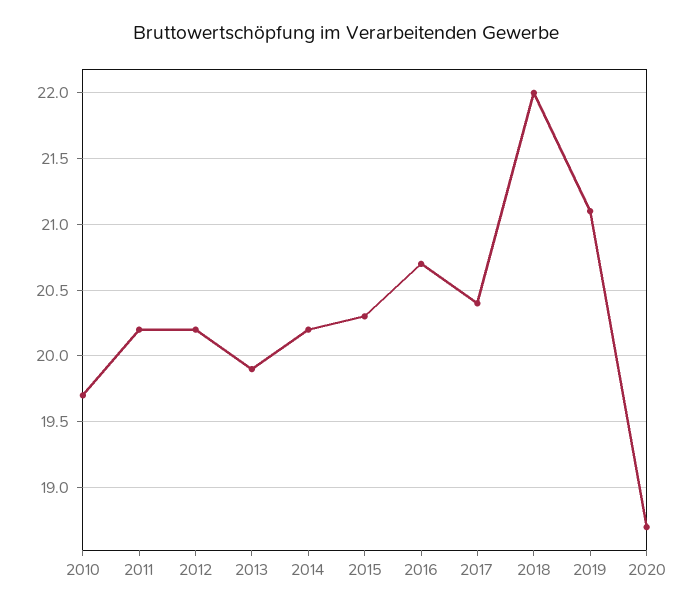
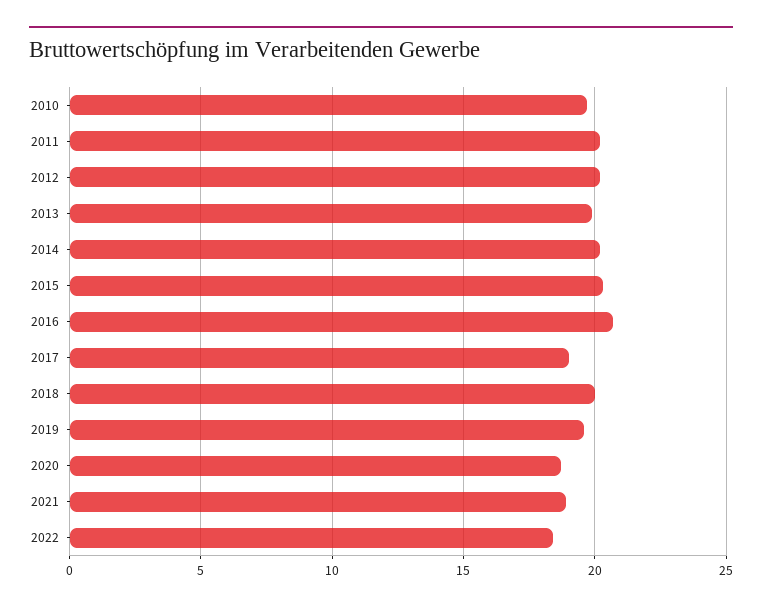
2017: 20.4 -> 19
2018: 22 -> 20
2019: 21.1 -> 19.5
2021: none -> 19
2022: none -> 18.5

